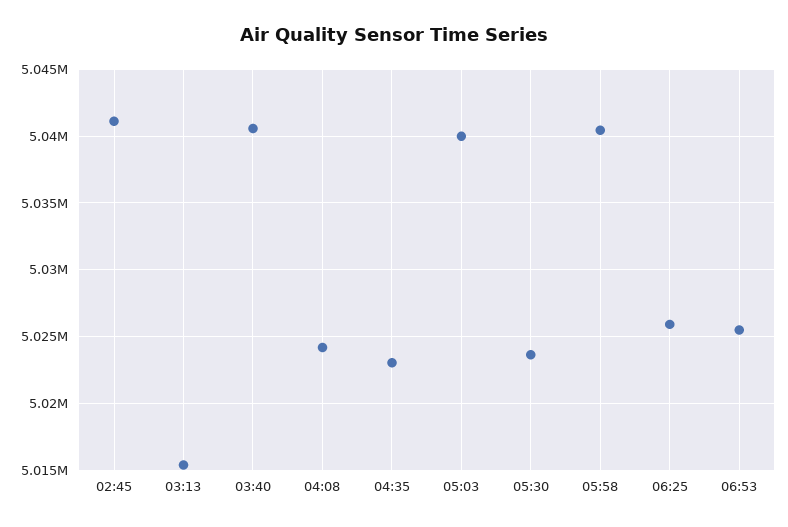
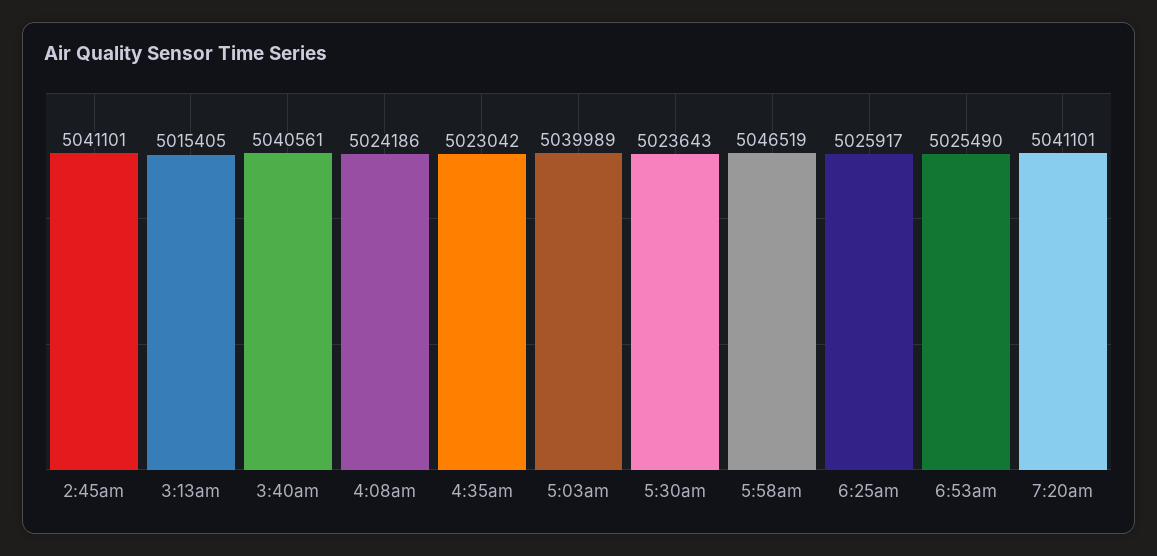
05:58: 5040500 -> 5046519
7:20am: none -> 5041101

